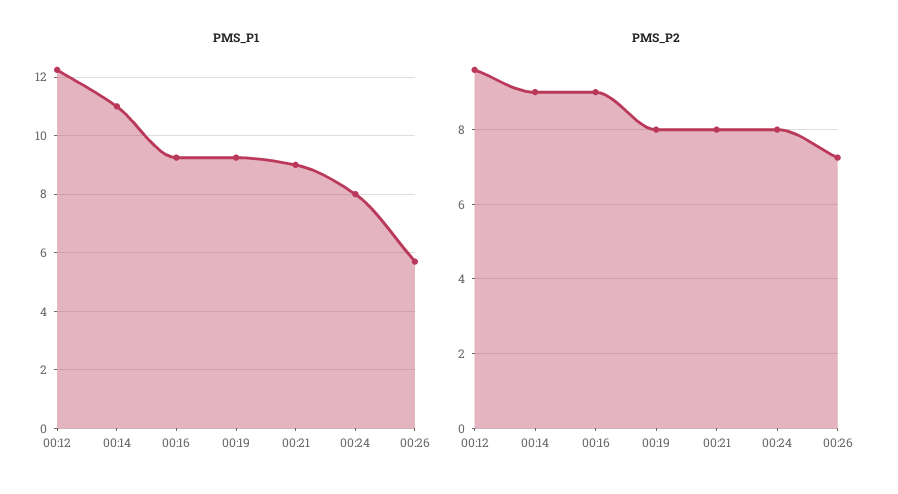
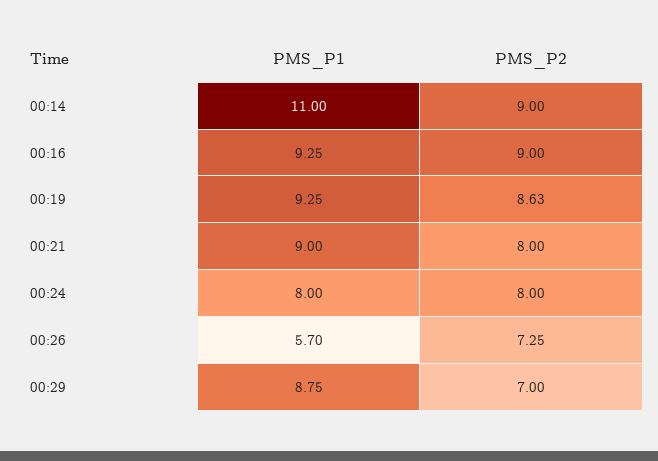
PMS_P1, 00:12: 12.25 -> none
PMS_P2, 00:12: 9.6 -> none
PMS_P2, 00:19: 8 -> 8.63
PMS_P1, 00:29: none -> 8.75
PMS_P2, 00:29: none -> 7

